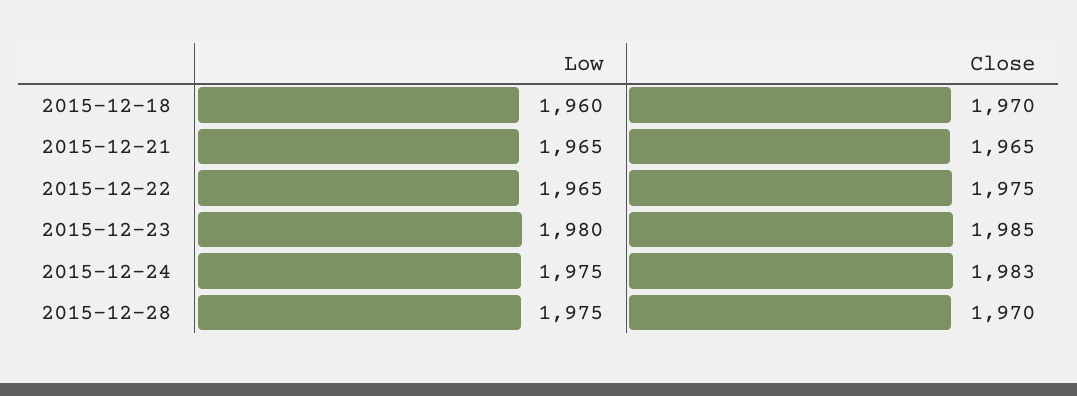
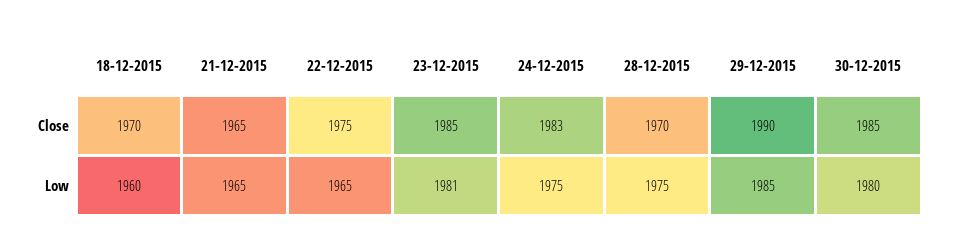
Low, 2015-12-23: 1980 -> 1981
Close, 29-12-2015: none -> 1990
Close, 30-12-2015: none -> 1985
Low, 29-12-2015: none -> 1985
Low, 30-12-2015: none -> 1980

